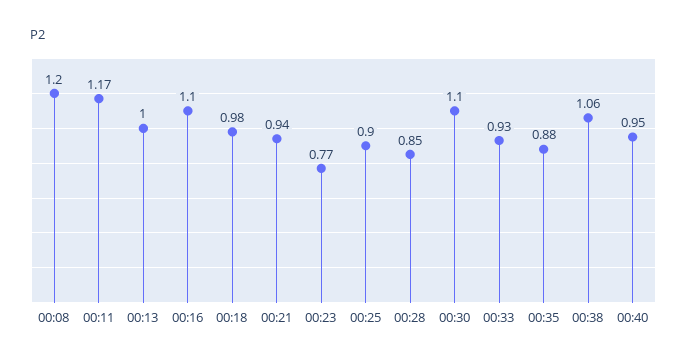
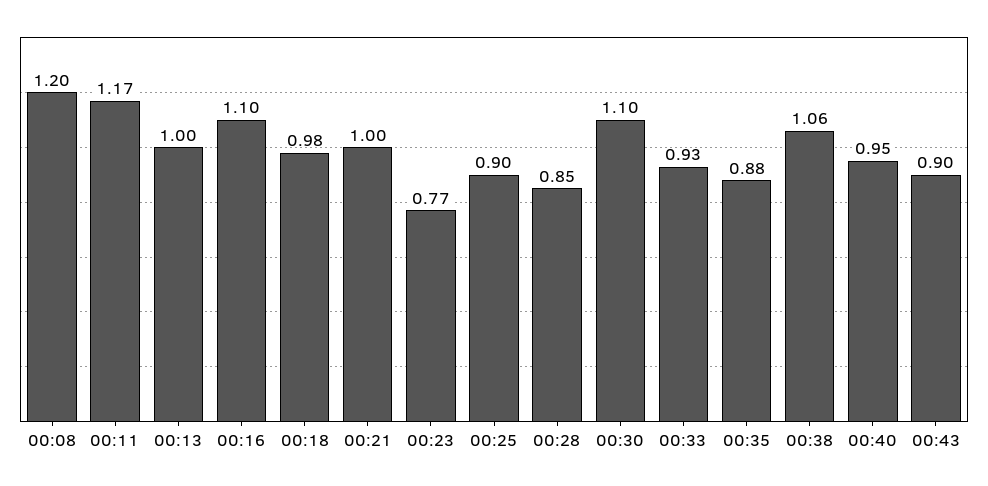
00:21: 0.94 -> 1
00:43: none -> 0.9

